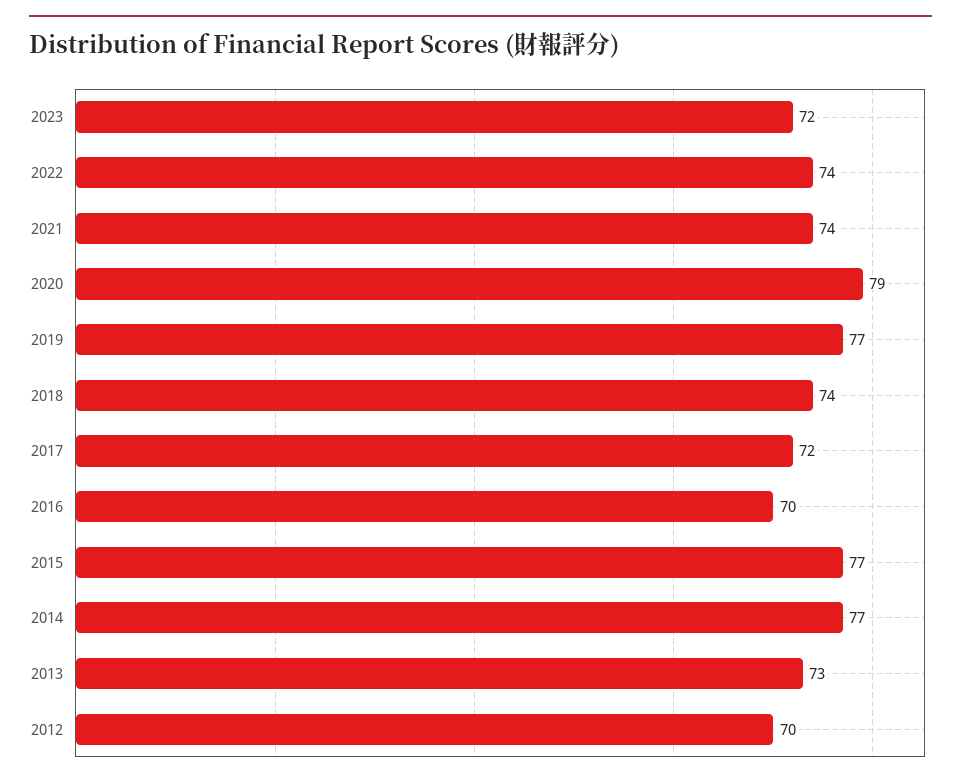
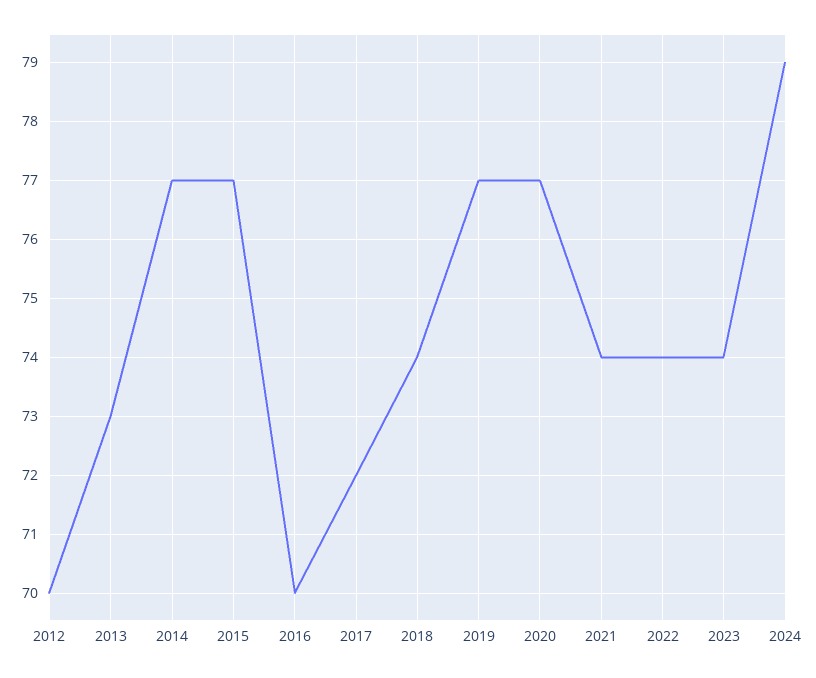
2023: 72 -> 74
2020: 79 -> 77
2024: none -> 79

